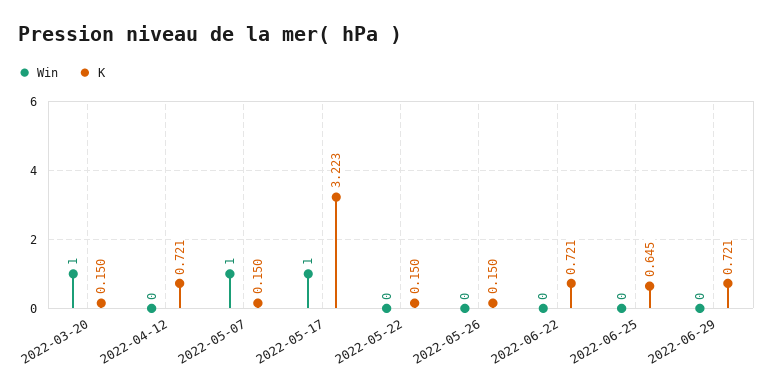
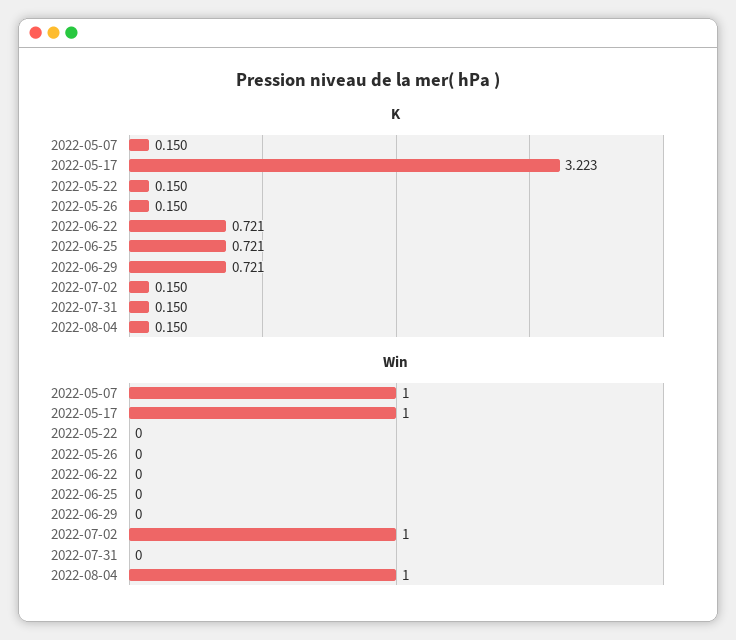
Win, 2022-03-20: 1 -> none
K, 2022-03-20: 0.15 -> none
Win, 2022-04-12: 0 -> none
K, 2022-04-12: 0.721 -> none
K, 2022-06-25: 0.645 -> 0.721
K, 2022-07-02: none -> 0.15
K, 2022-07-31: none -> 0.15
K, 2022-08-04: none -> 0.15
Win, 2022-07-02: none -> 1
Win, 2022-07-31: none -> 0
Win, 2022-08-04: none -> 1

